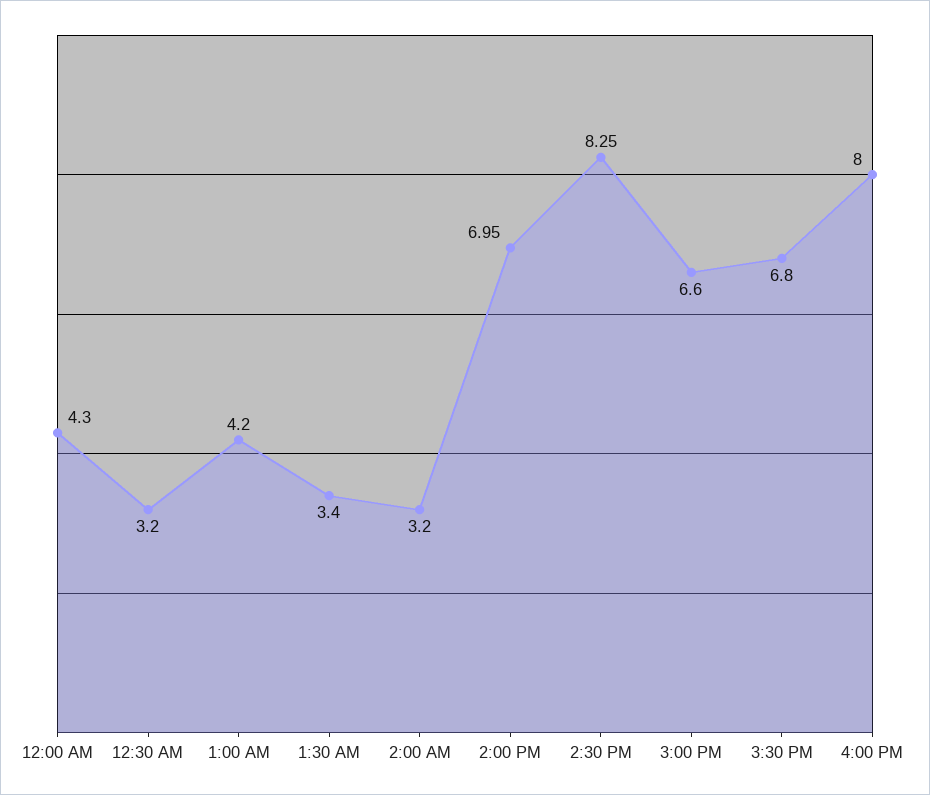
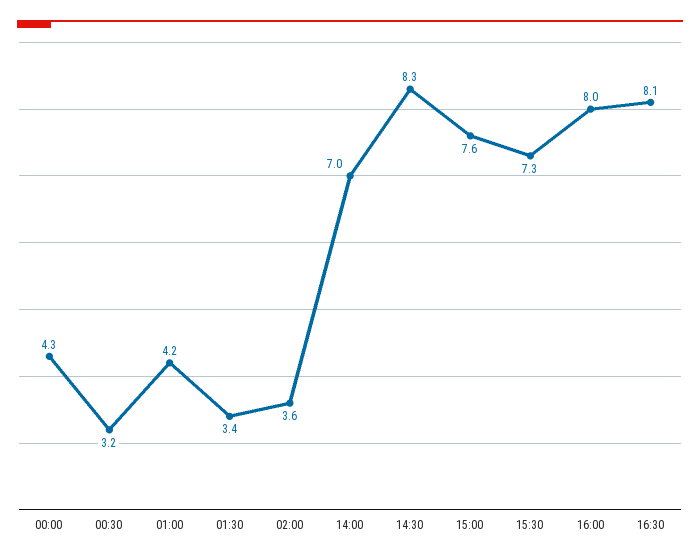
2:00 AM: 3.2 -> 3.6
3:00 PM: 6.6 -> 7.6
3:30 PM: 6.8 -> 7.3
16:30: none -> 8.1

